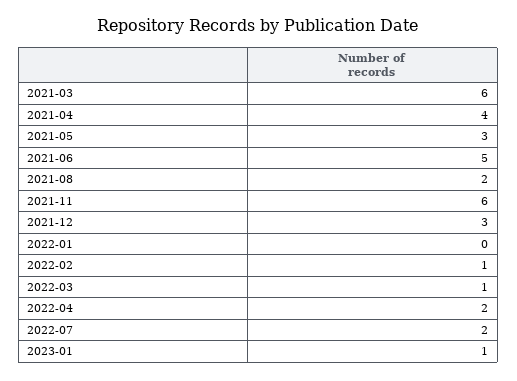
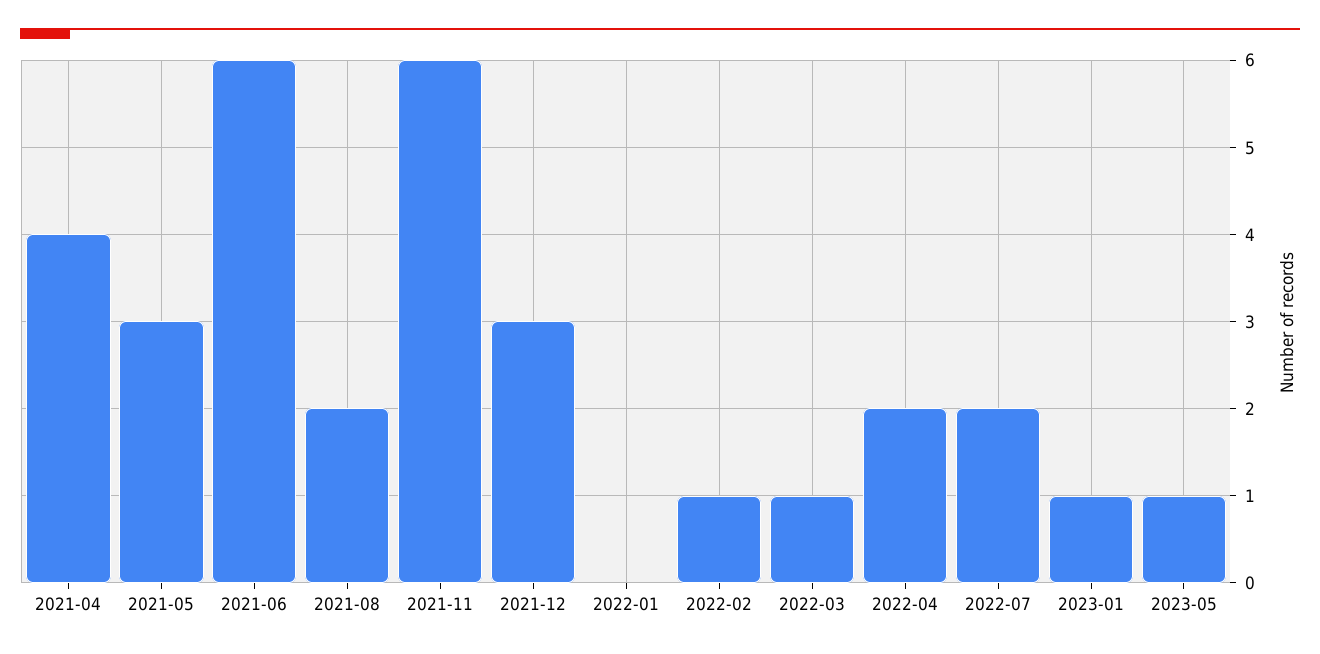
2021-03: 6 -> none
2021-06: 5 -> 6
2023-05: none -> 1

